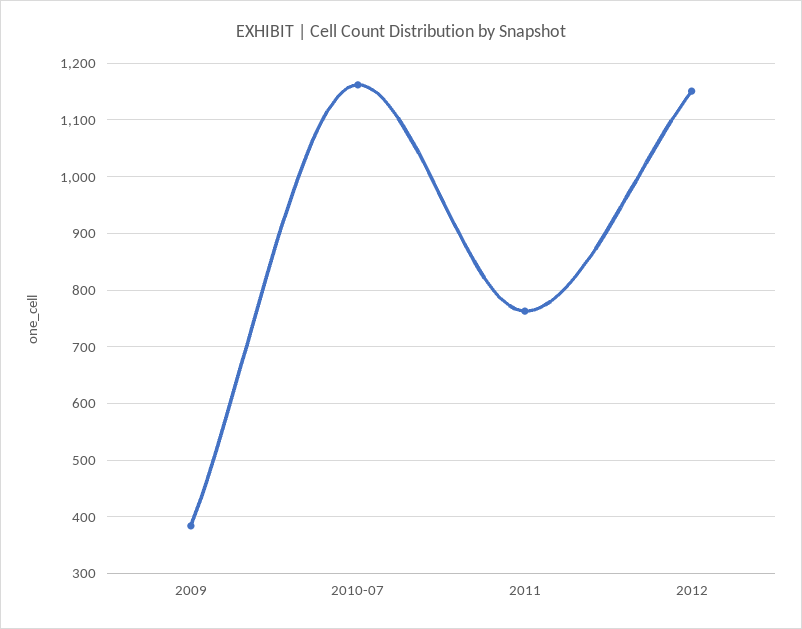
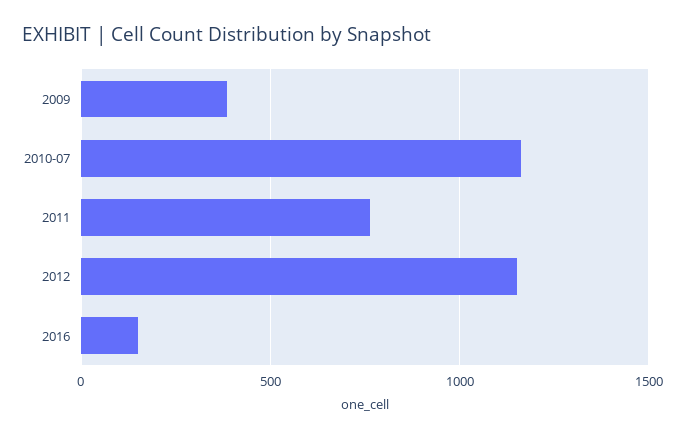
2016: none -> 150

